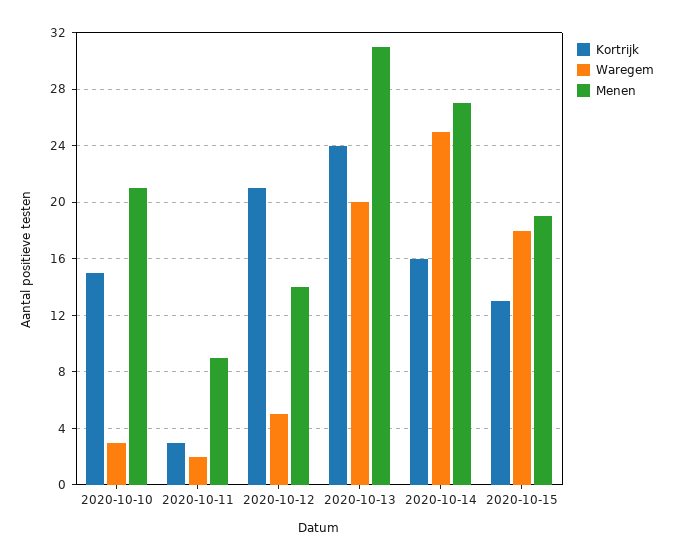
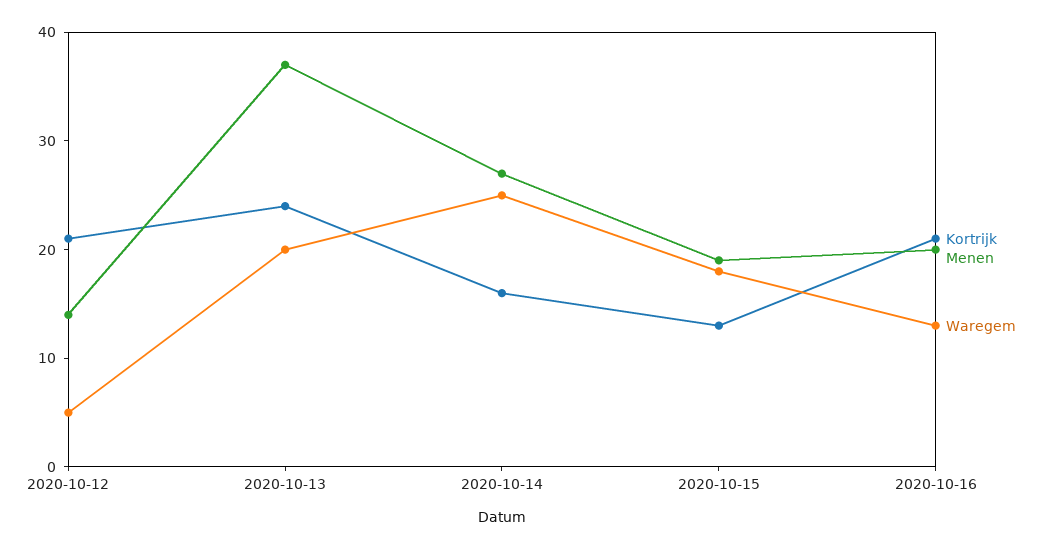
Kortrijk, 2020-10-10: 15 -> none
Waregem, 2020-10-10: 3 -> none
Menen, 2020-10-10: 21 -> none
Kortrijk, 2020-10-11: 3 -> none
Waregem, 2020-10-11: 2 -> none
Menen, 2020-10-11: 9 -> none
Menen, 2020-10-13: 31 -> 37
Kortrijk, 2020-10-16: none -> 21
Menen, 2020-10-16: none -> 20
Waregem, 2020-10-16: none -> 13

